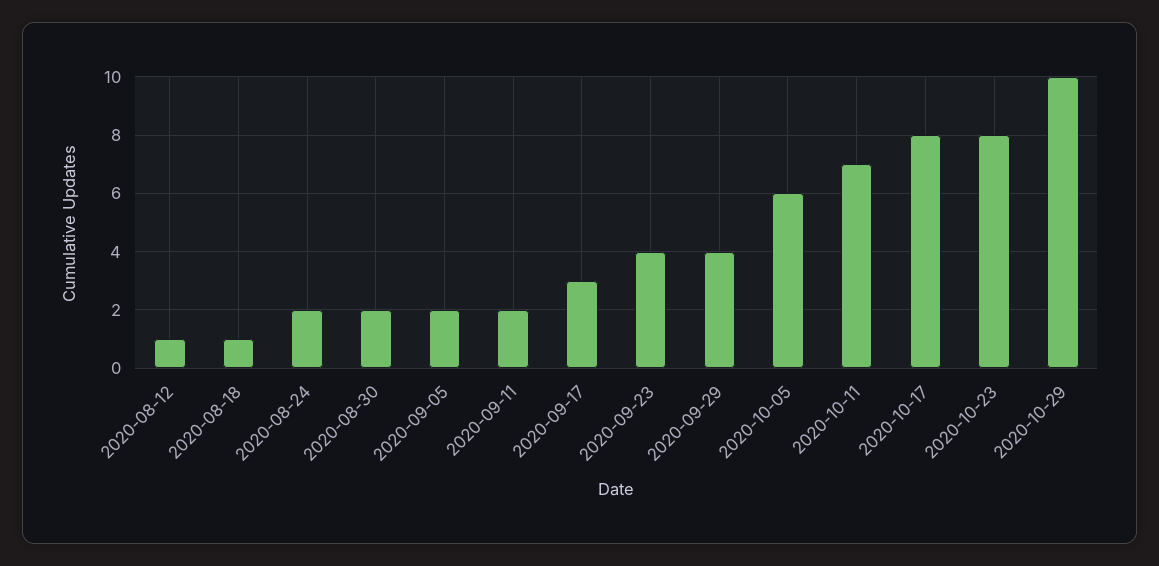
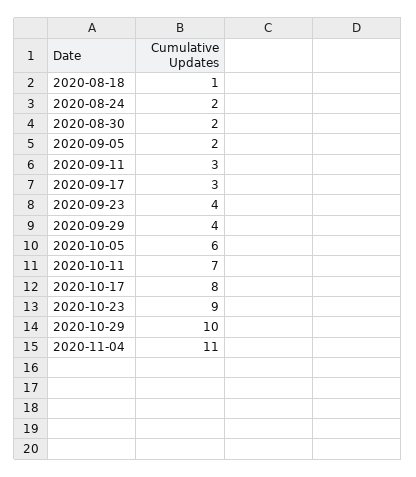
2020-08-12: 1 -> none
2020-09-11: 2 -> 3
2020-10-23: 8 -> 9
2020-11-04: none -> 11

